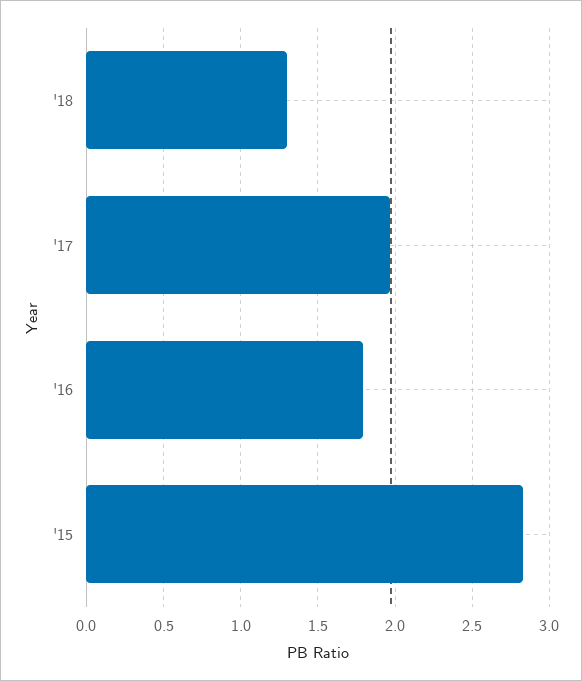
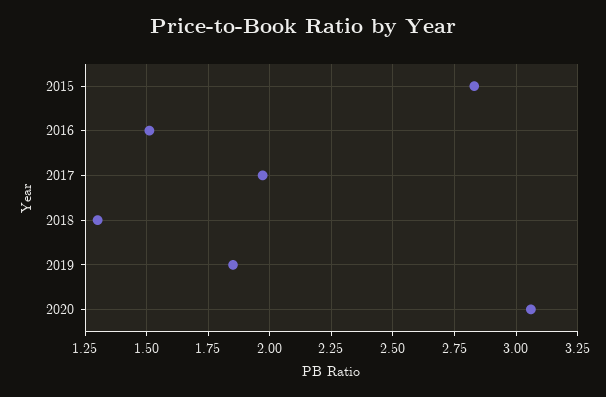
'16: 1.8 -> 1.5
2019: none -> 1.85
2020: none -> 3.05

